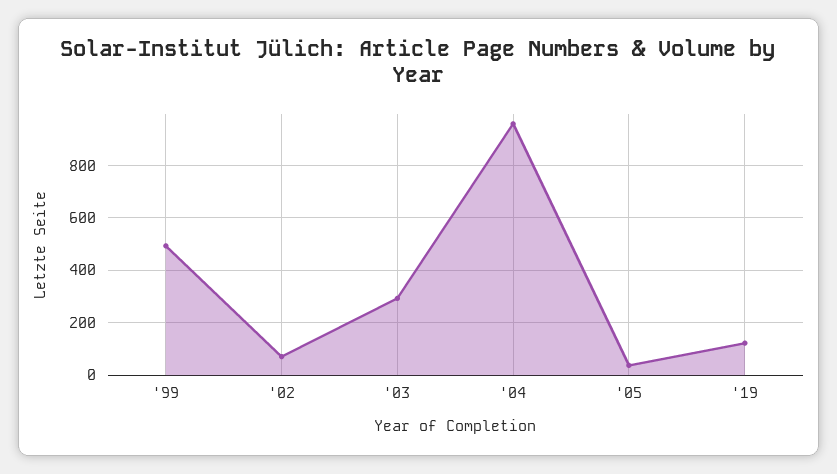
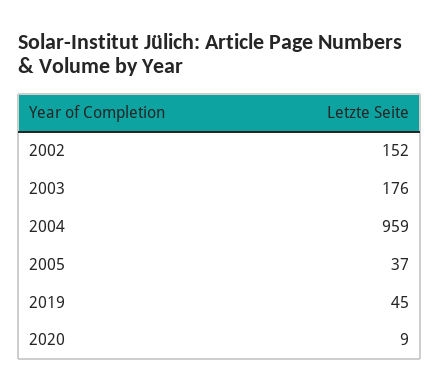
'99: 500 -> none
'02: 75 -> 152
'03: 300 -> 176
'19: 125 -> 45
2020: none -> 9

